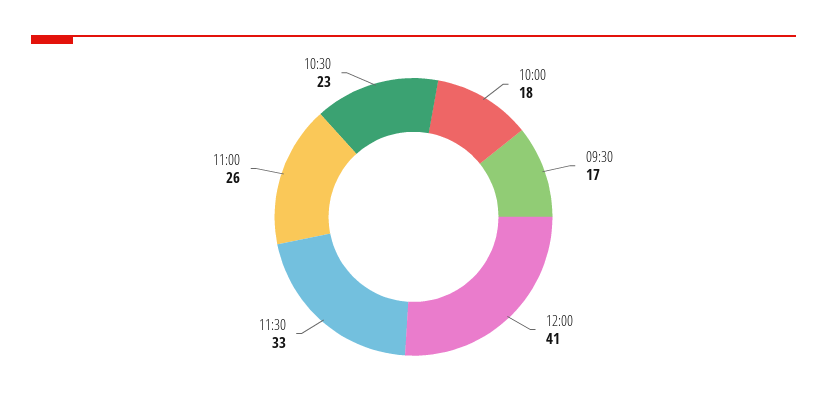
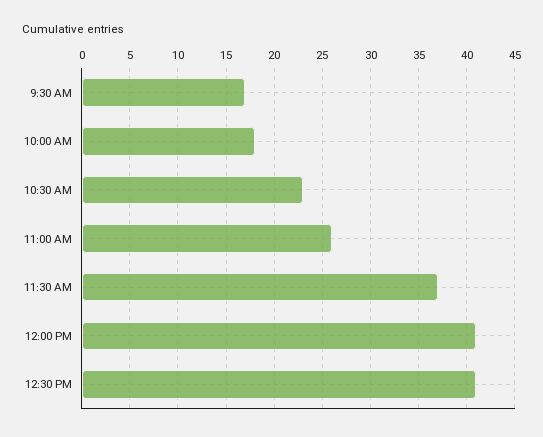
11:30: 33 -> 37
12:30 PM: none -> 41

